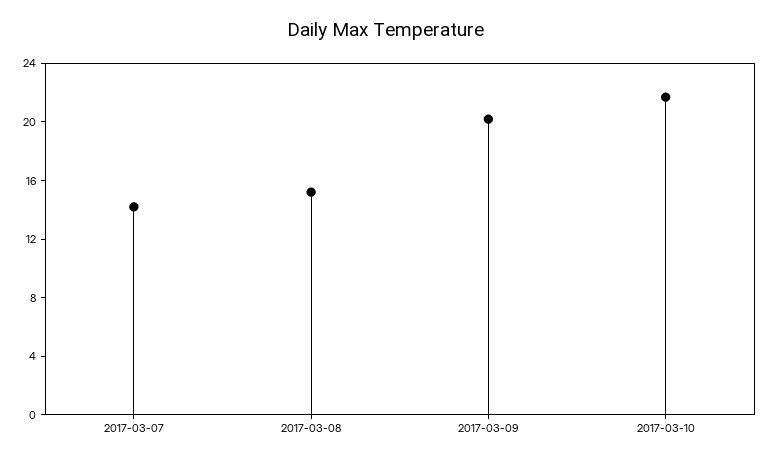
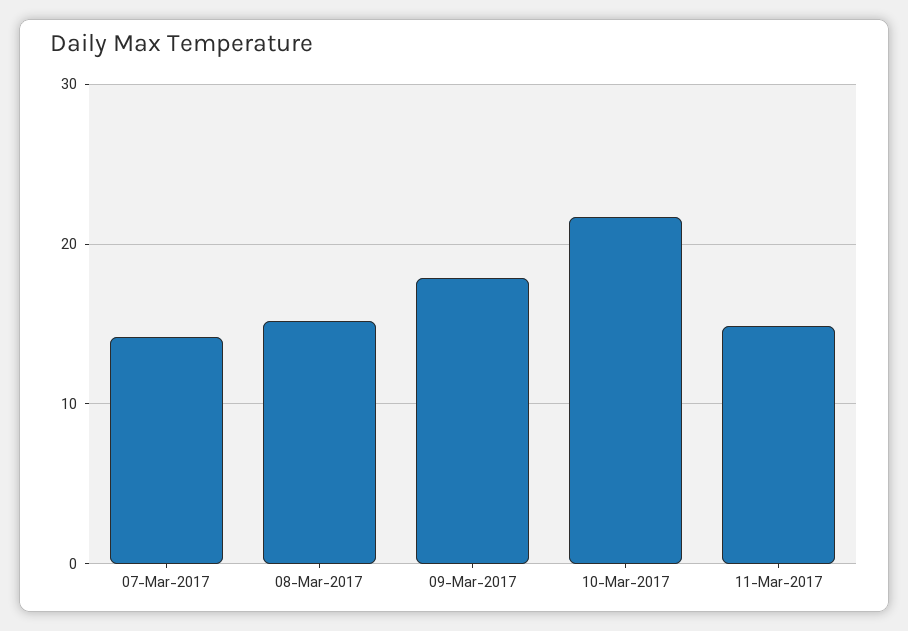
2017-03-09: 20 -> 18
11-Mar-2017: none -> 15

